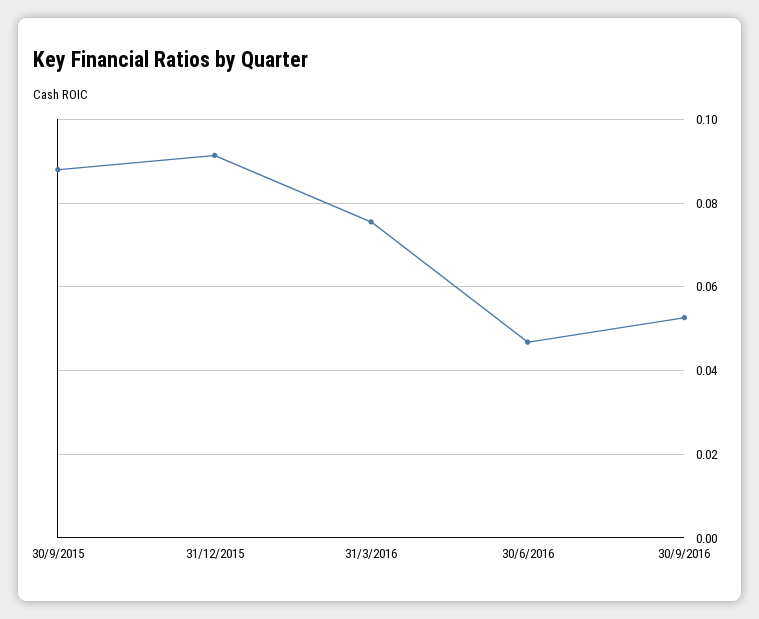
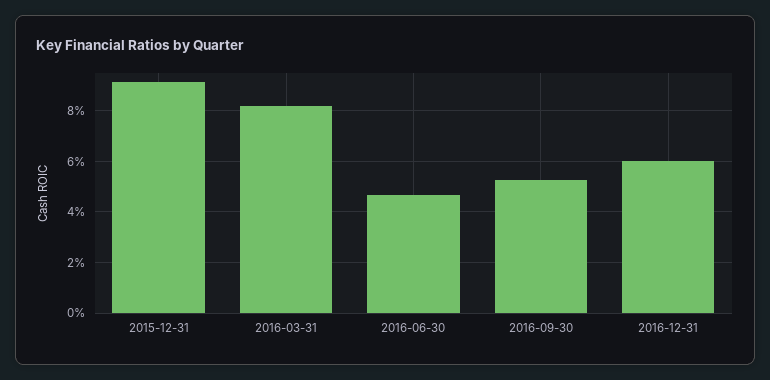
30/9/2015: 0.088 -> none
31/3/2016: 0.076 -> 0.0825
2016-12-31: none -> 0.06

